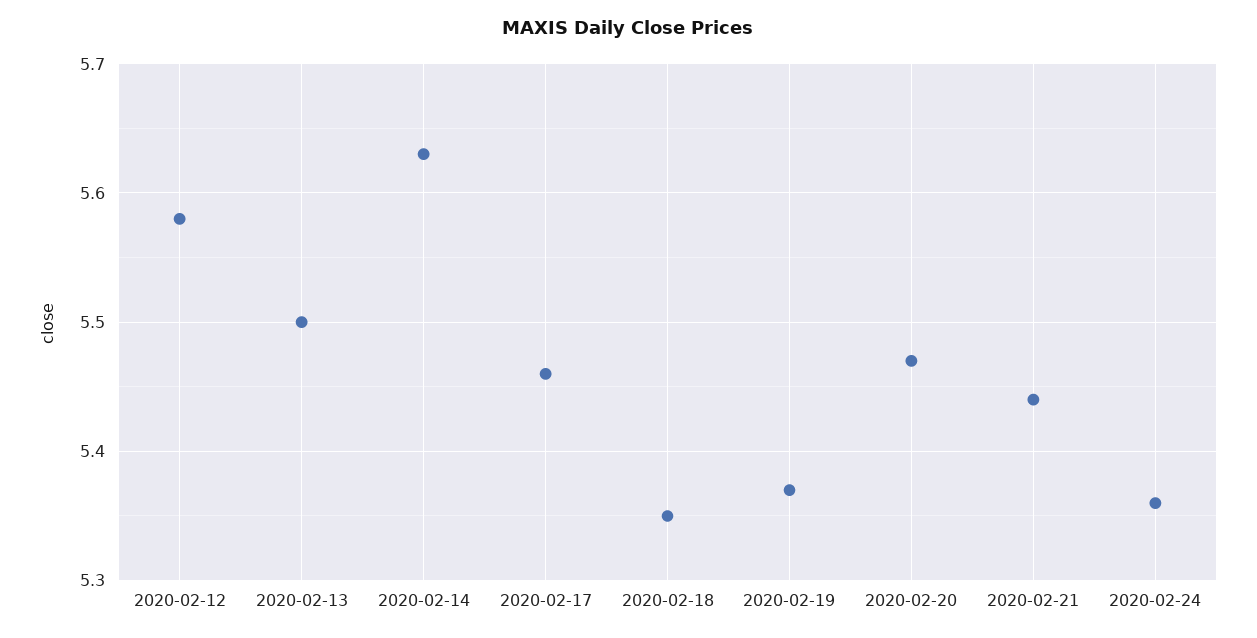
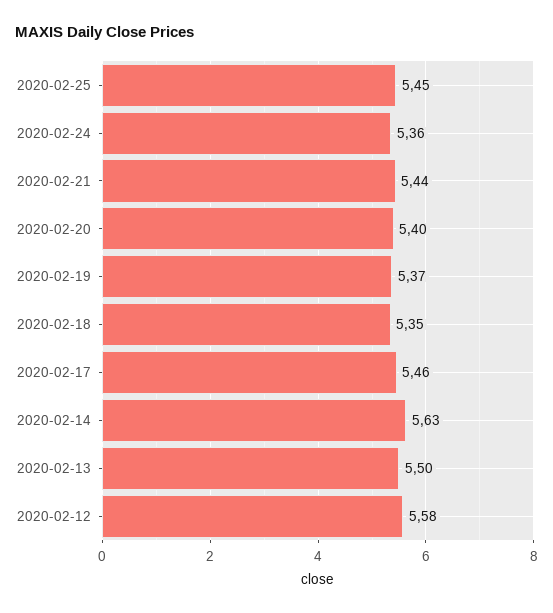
2020-02-20: 5.47 -> 5.4
2020-02-25: none -> 5.45

